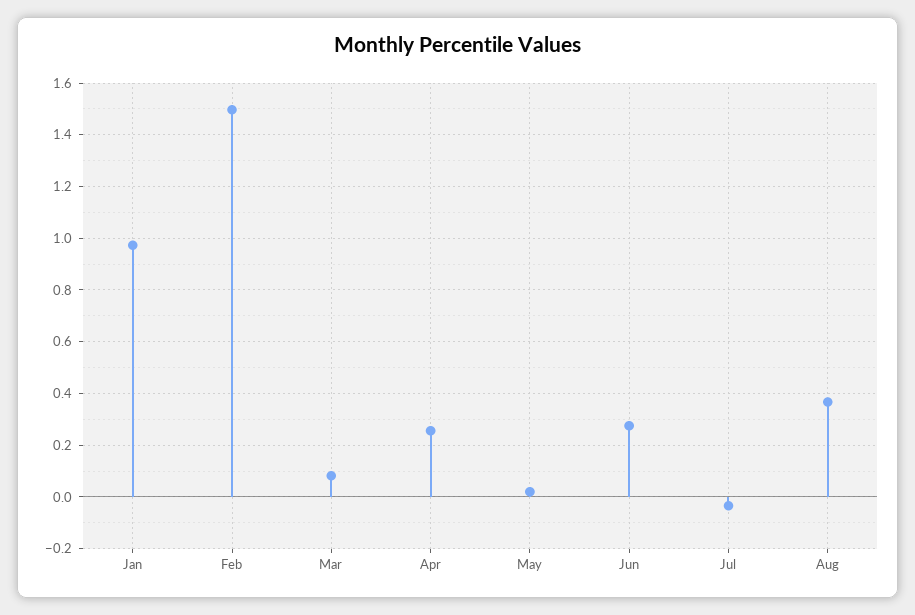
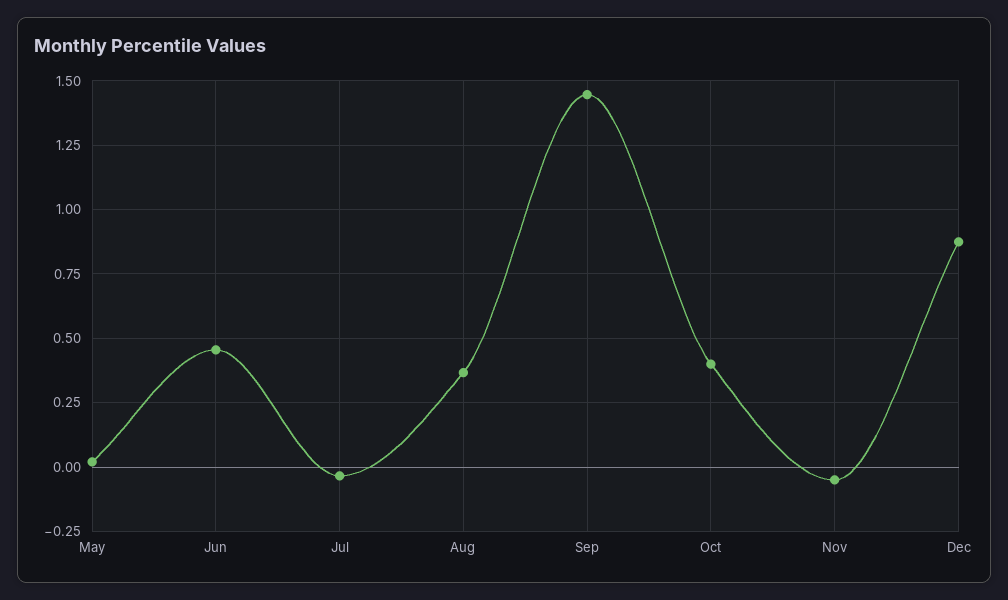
Jan: 0.975 -> none
Feb: 1.5 -> none
Mar: 0.075 -> none
Apr: 0.25 -> none
Jun: 0.275 -> 0.45
Sep: none -> 1.45
Oct: none -> 0.4
Nov: none -> -0.05
Dec: none -> 0.875

